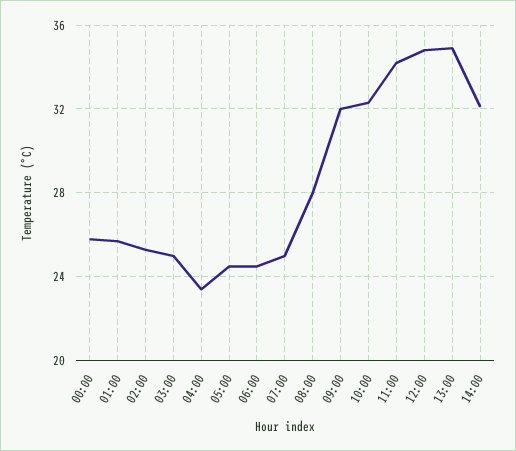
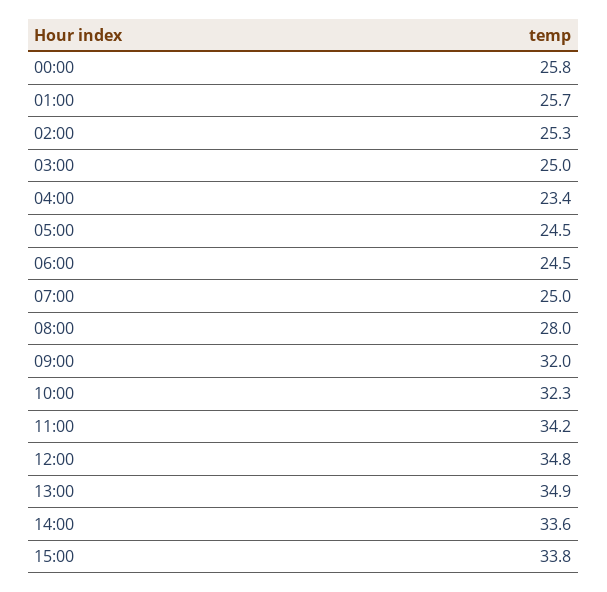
14:00: 32 -> 33.6
15:00: none -> 33.8

